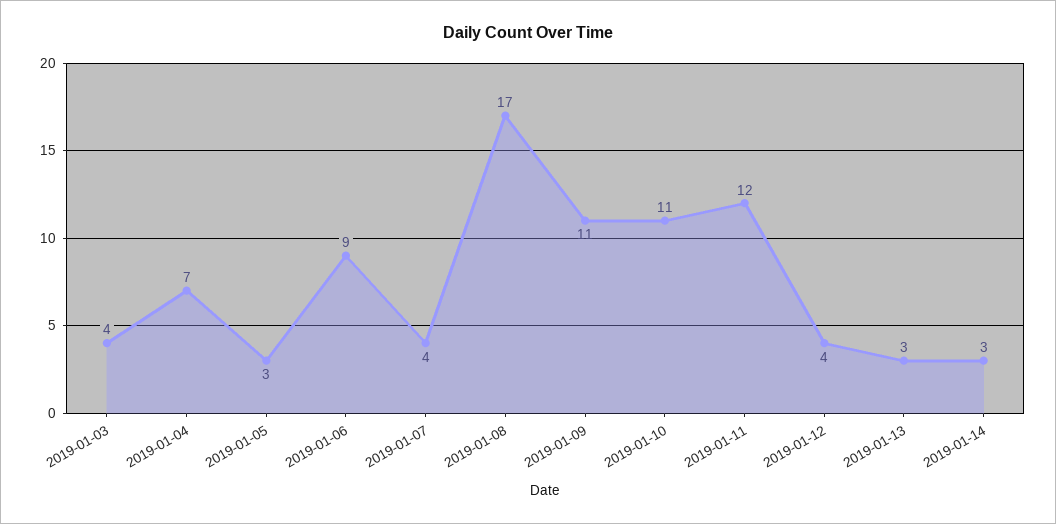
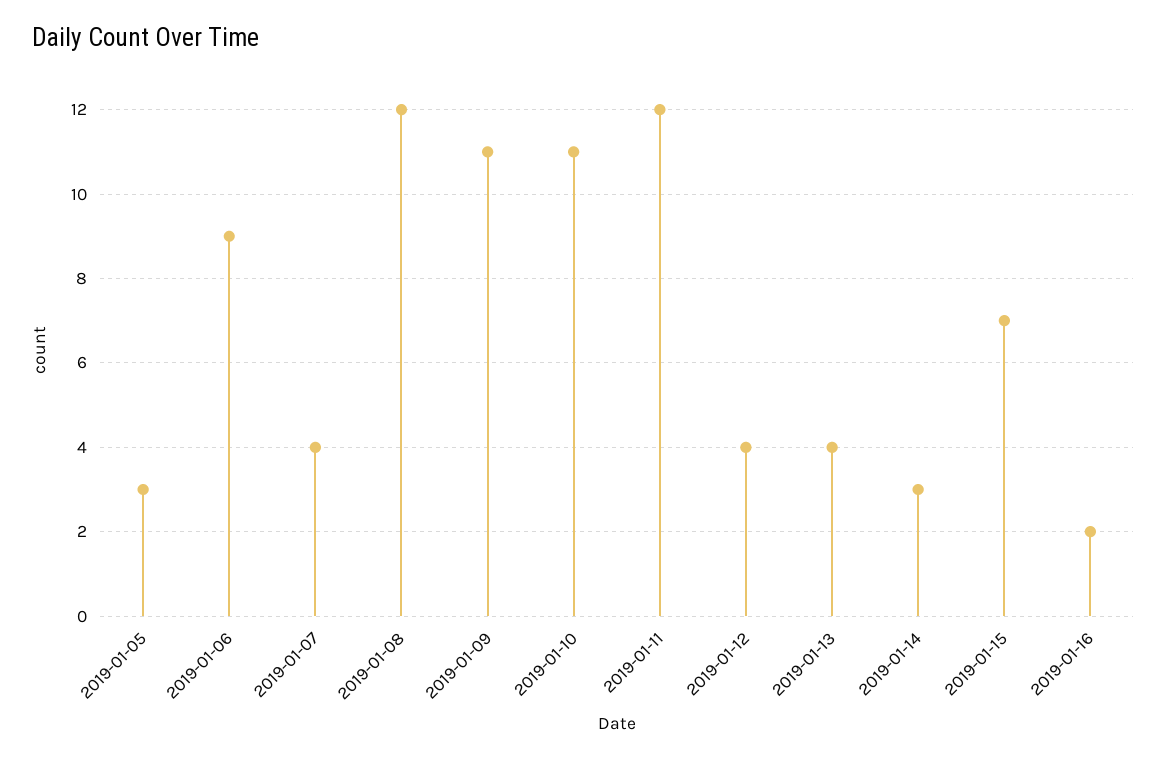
2019-01-03: 4 -> none
2019-01-04: 7 -> none
2019-01-08: 17 -> 12
2019-01-13: 3 -> 4
2019-01-15: none -> 7
2019-01-16: none -> 2

